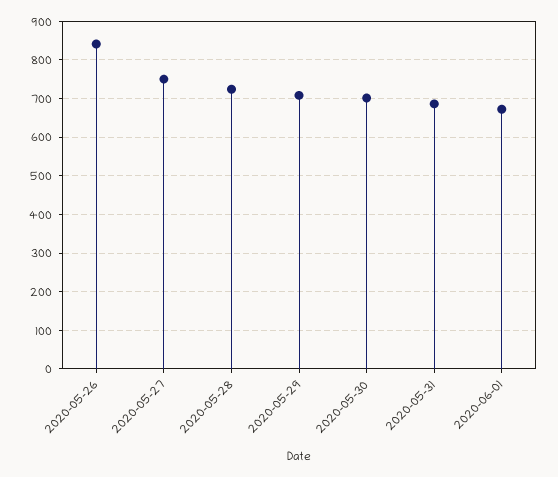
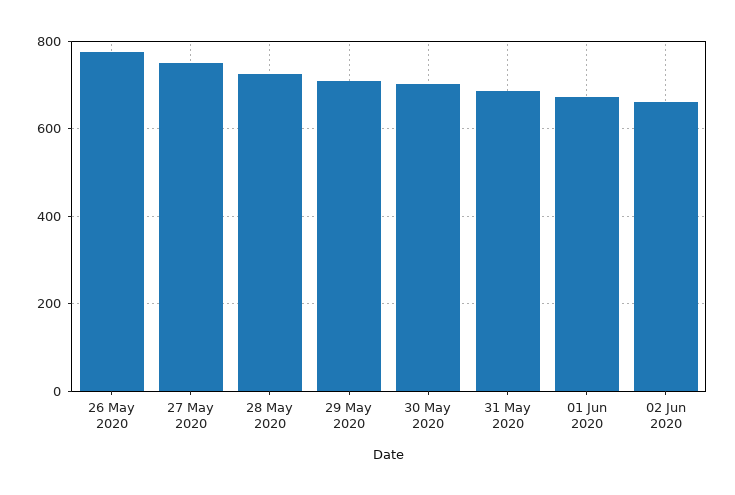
2020-05-26: 840 -> 780
02 Jun 2020: none -> 660

